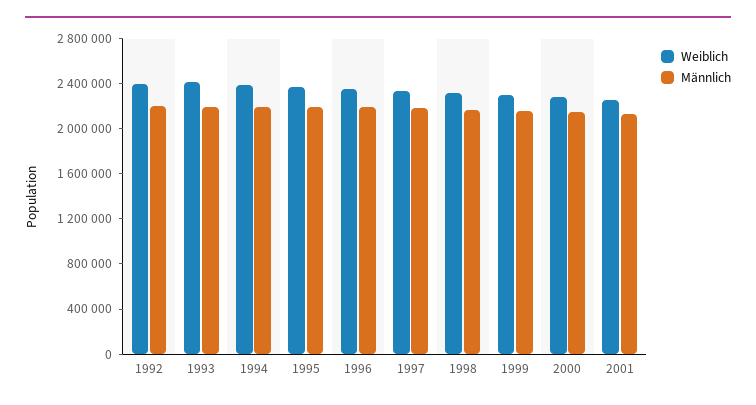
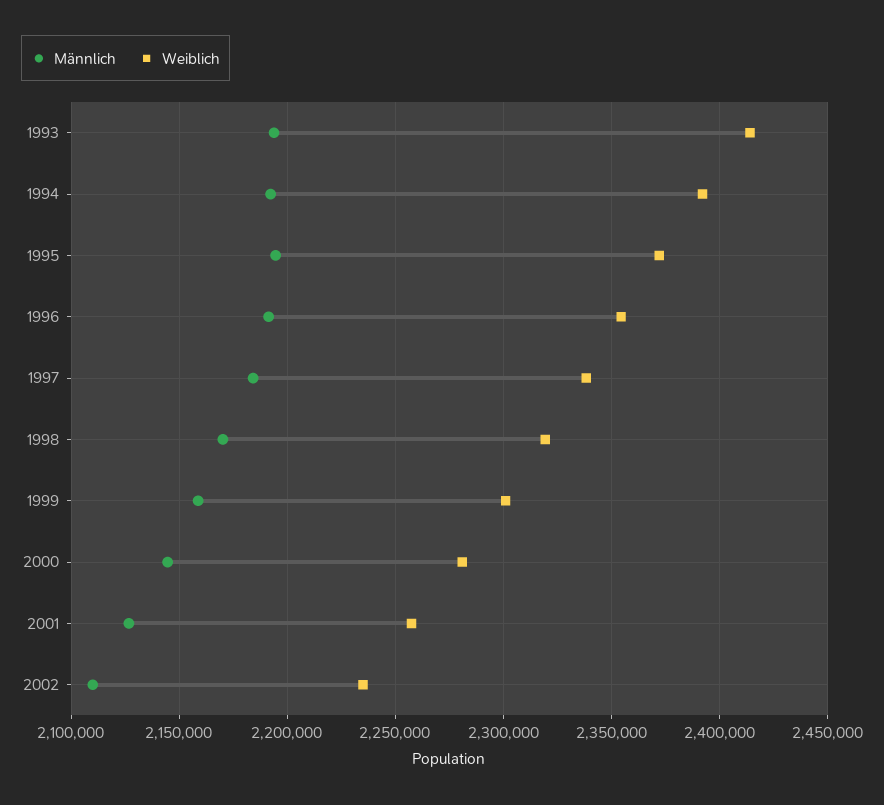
Weiblich, 1992: 2400000 -> none
Männlich, 1992: 2200000 -> none
Männlich, 2002: none -> 2110000
Weiblich, 2002: none -> 2235000

